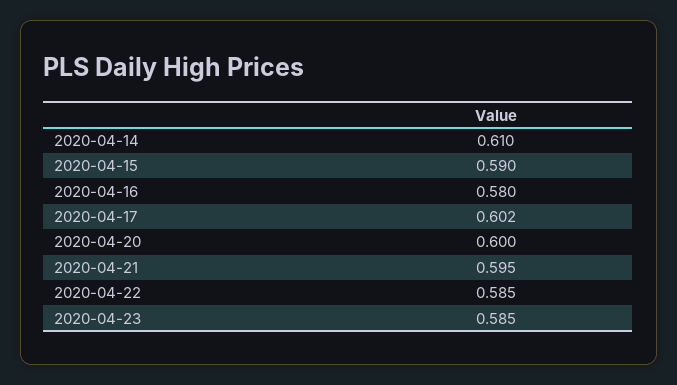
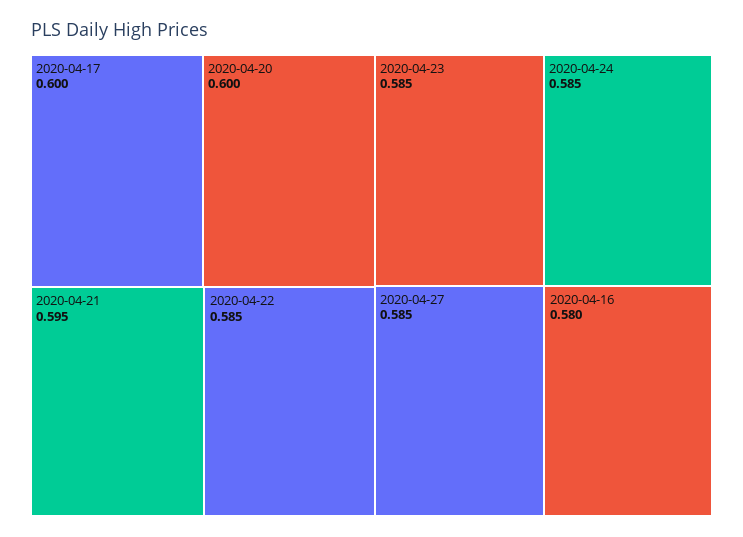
2020-04-14: 0.61 -> none
2020-04-15: 0.59 -> none
2020-04-17: 0.602 -> 0.6
2020-04-24: none -> 0.585
2020-04-27: none -> 0.585

